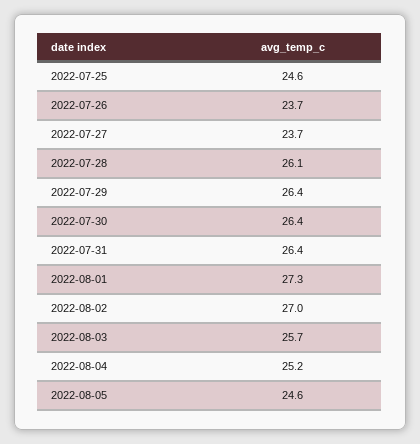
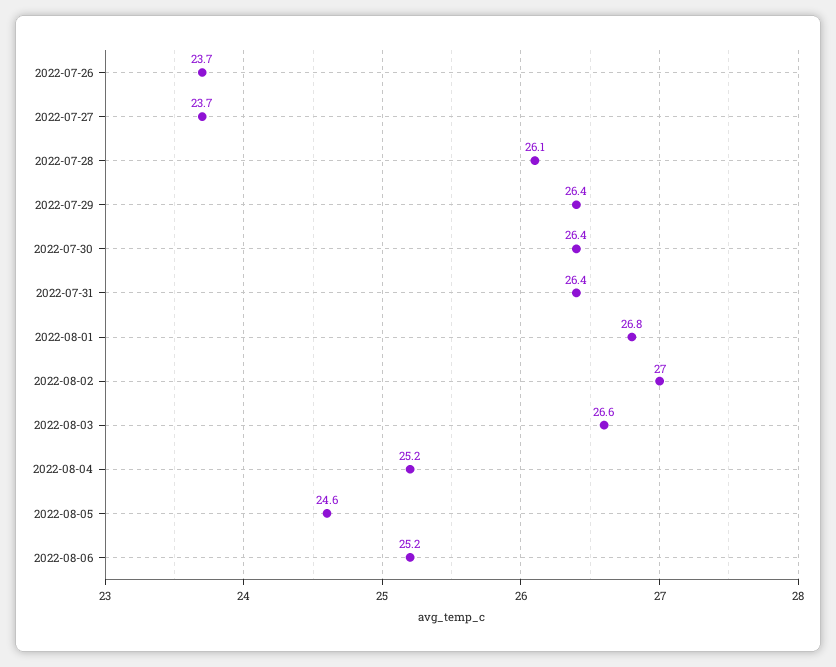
2022-07-25: 24.6 -> none
2022-08-01: 27.3 -> 26.8
2022-08-03: 25.7 -> 26.6
2022-08-06: none -> 25.2

